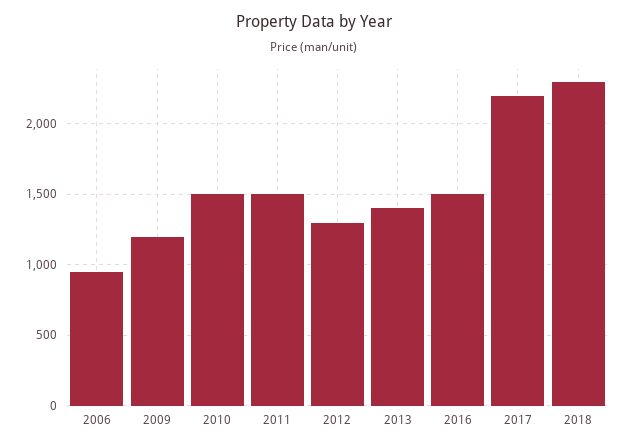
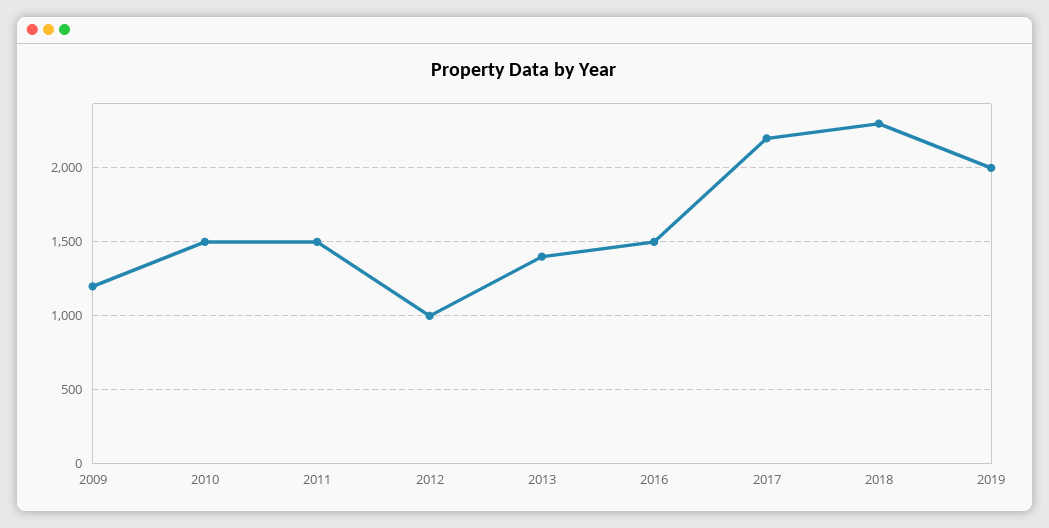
2006: 950 -> none
2012: 1300 -> 1000
2019: none -> 2000

